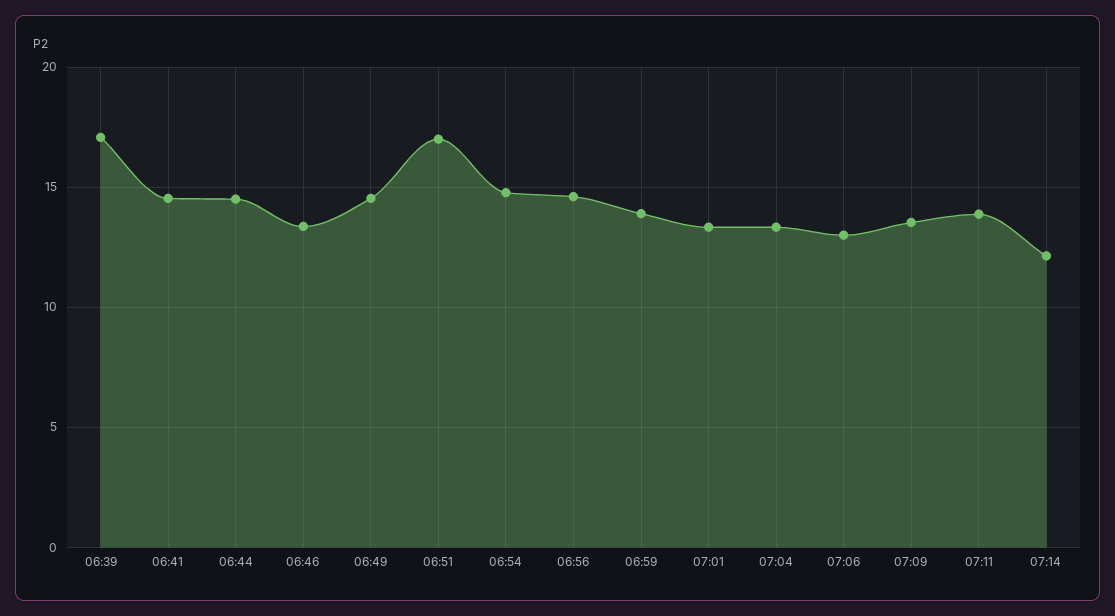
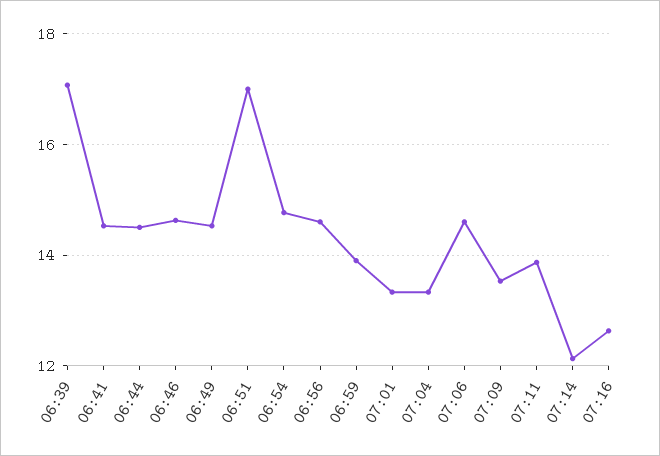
06:46: 13.5 -> 14.6
07:06: 13 -> 14.6
07:16: none -> 12.6

